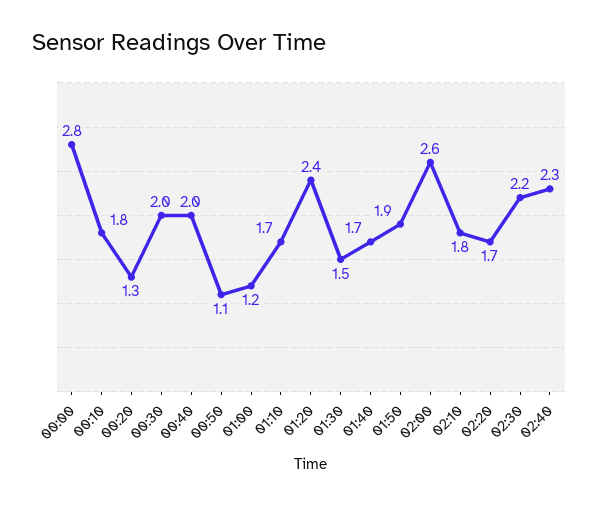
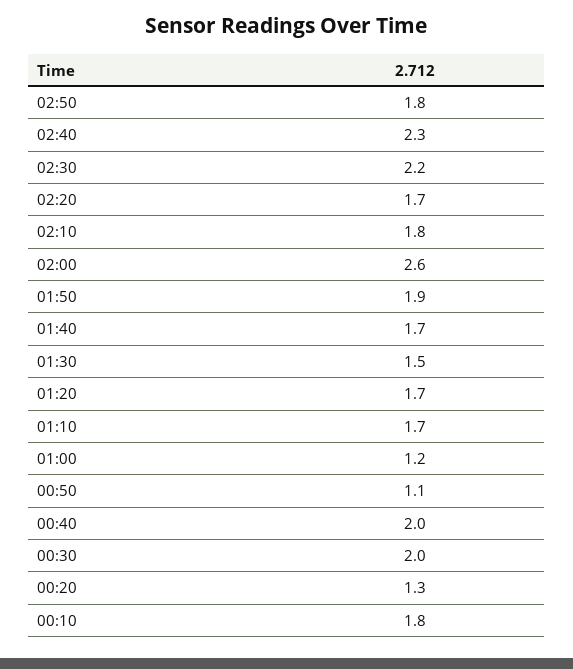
00:00: 2.8 -> none
01:20: 2.4 -> 1.7
02:50: none -> 1.8

